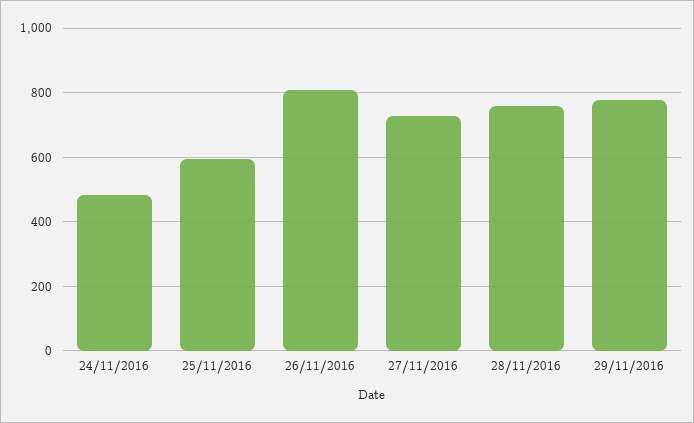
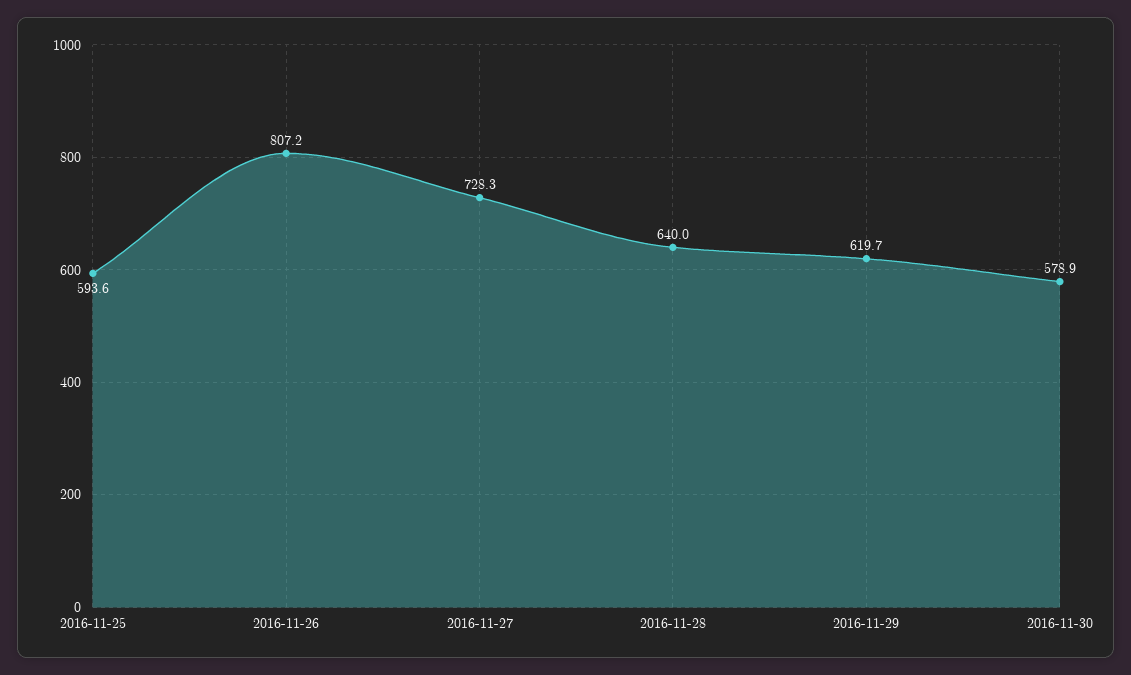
24/11/2016: 480 -> none
28/11/2016: 760 -> 640
29/11/2016: 780 -> 619.7
2016-11-30: none -> 578.9

